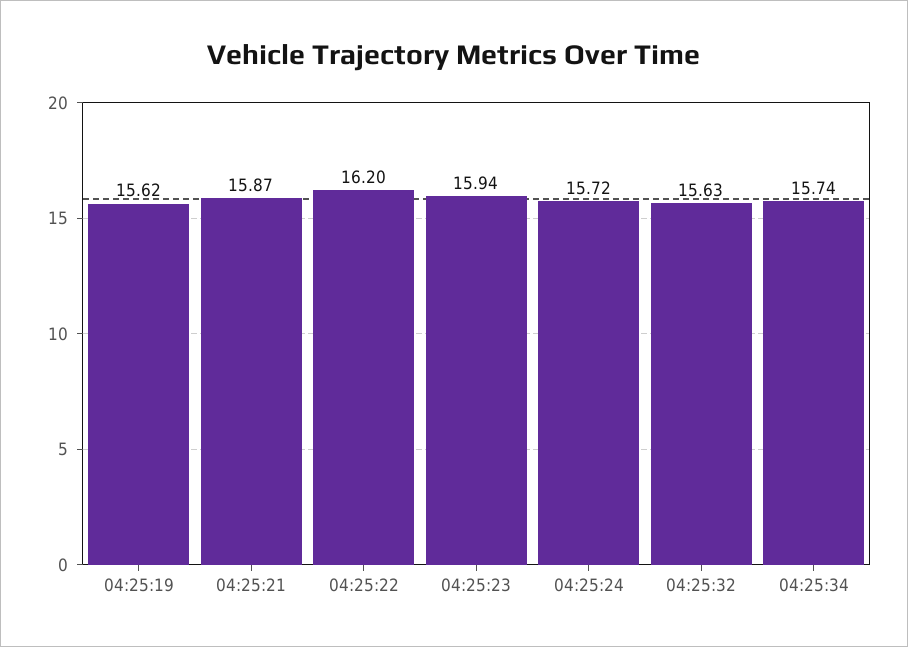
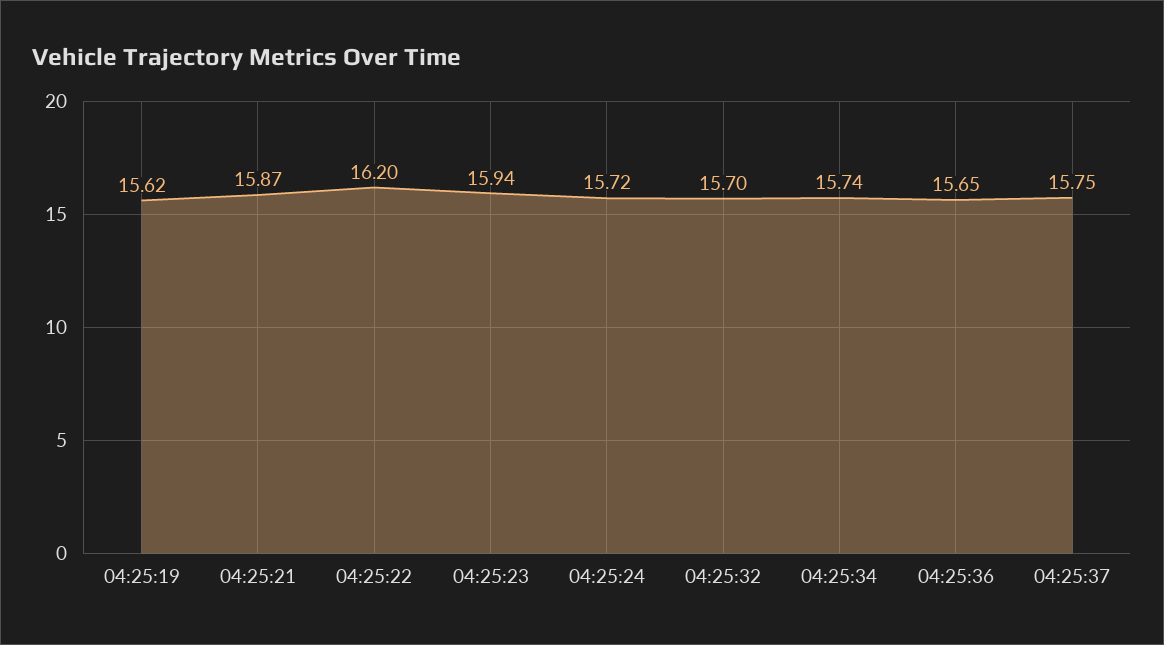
04:25:32: 15.63 -> 15.7
04:25:36: none -> 15.65
04:25:37: none -> 15.75

